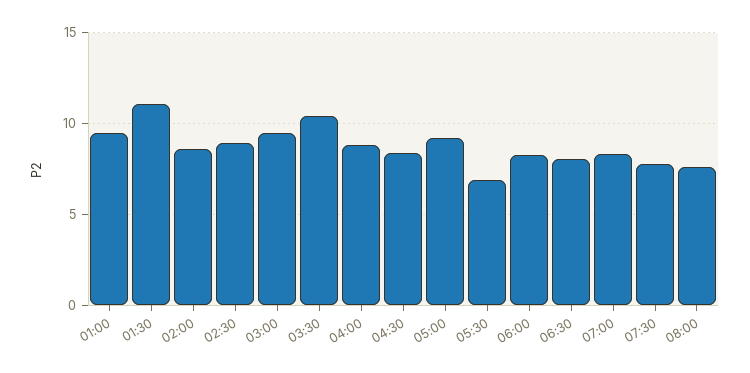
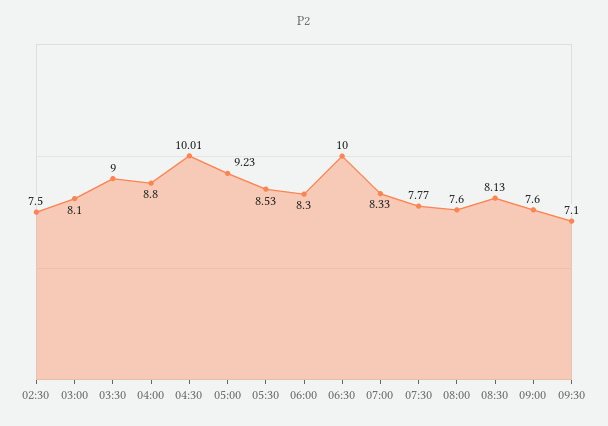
01:00: 9.5 -> none
01:30: 11 -> none
02:00: 8.5 -> none
02:30: 9 -> 7.5
03:00: 9.5 -> 8.1
03:30: 10.5 -> 9
04:30: 8.5 -> 10.01
05:30: 7 -> 8.53
06:30: 8 -> 10
08:30: none -> 8.13
09:00: none -> 7.6
09:30: none -> 7.1

